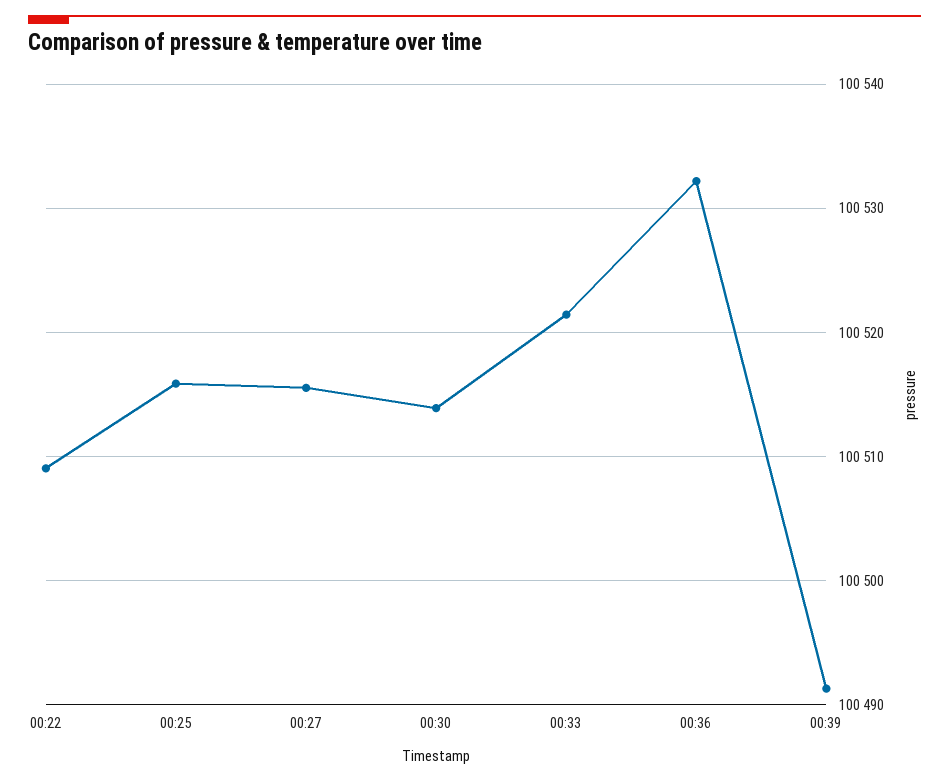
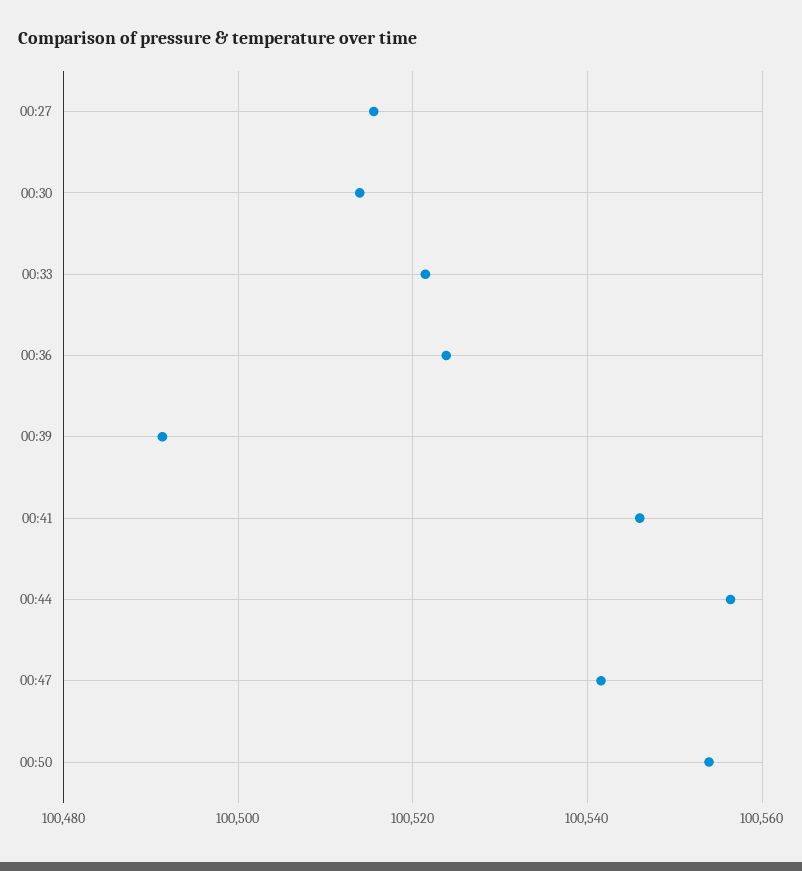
00:22: 100509 -> none
00:25: 100516 -> none
00:36: 100532 -> 100524
00:41: none -> 100546
00:44: none -> 100556
00:47: none -> 100542
00:50: none -> 100554

